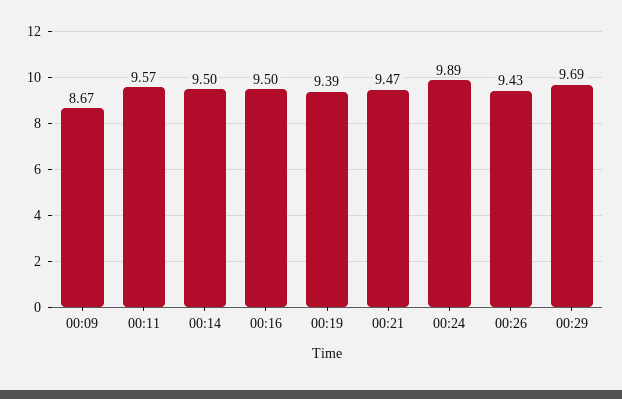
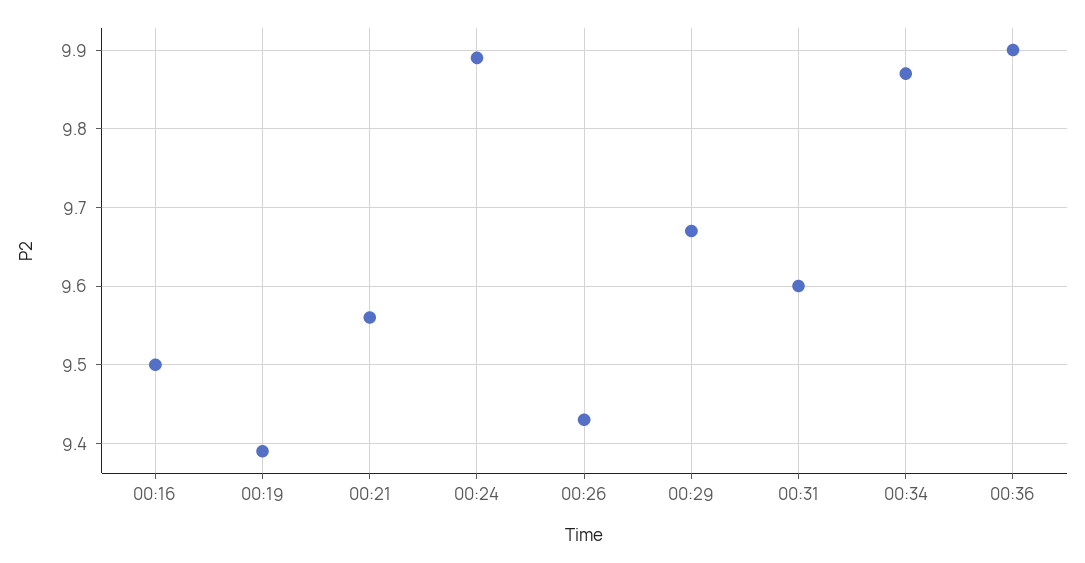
00:09: 8.67 -> none
00:11: 9.57 -> none
00:14: 9.5 -> none
00:21: 9.47 -> 9.56
00:29: 9.69 -> 9.67
00:31: none -> 9.6
00:34: none -> 9.87
00:36: none -> 9.9

